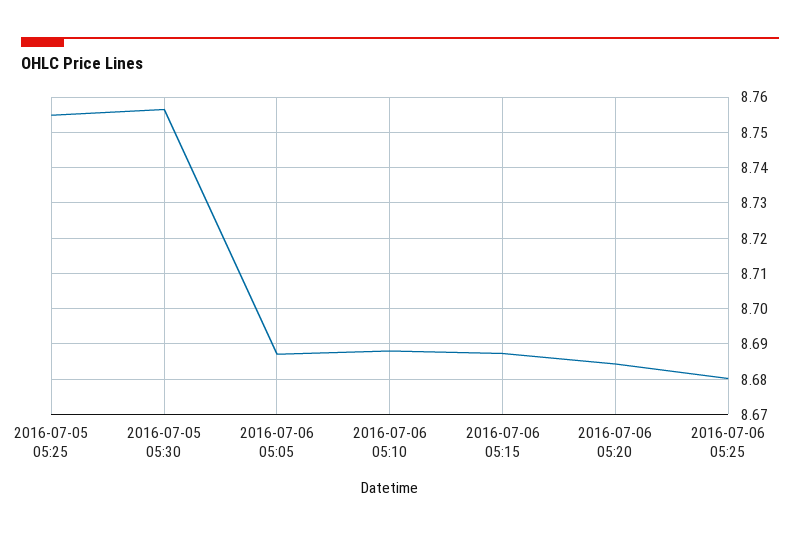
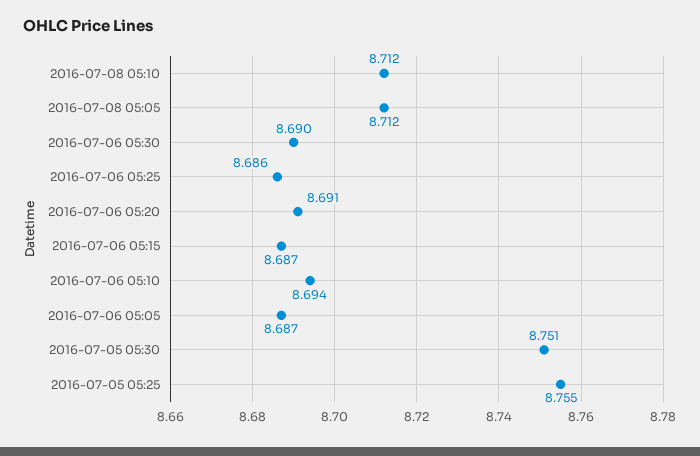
2016-07-05 05:30: 8.756 -> 8.751
2016-07-06 05:10: 8.688 -> 8.694
2016-07-06 05:20: 8.684 -> 8.691
2016-07-06 05:25: 8.68 -> 8.686
2016-07-08 05:10: none -> 8.712
2016-07-08 05:05: none -> 8.712
2016-07-06 05:30: none -> 8.69

